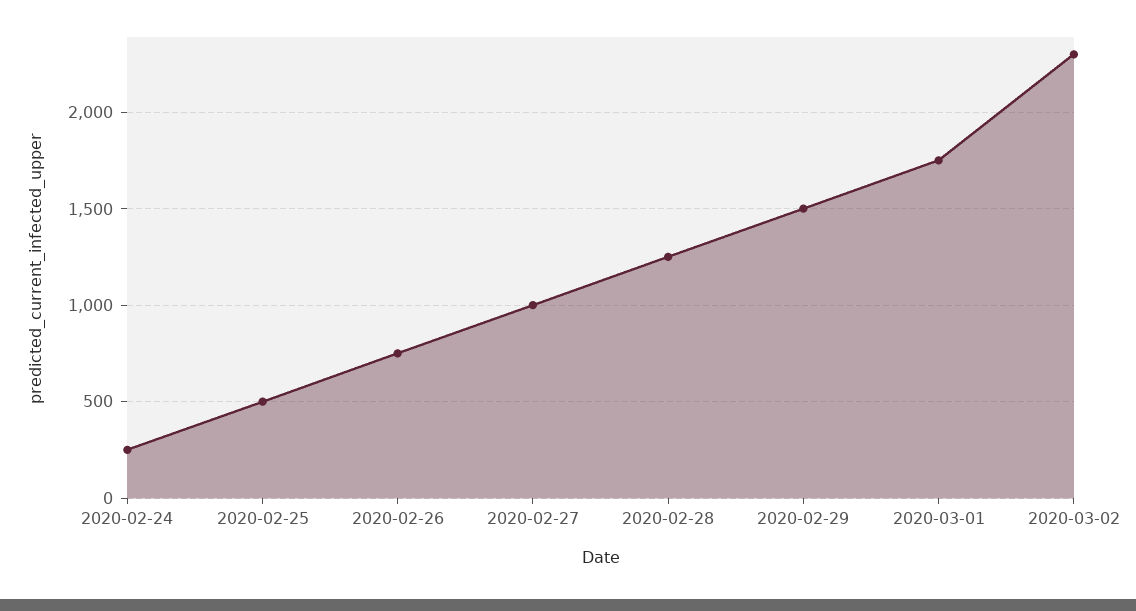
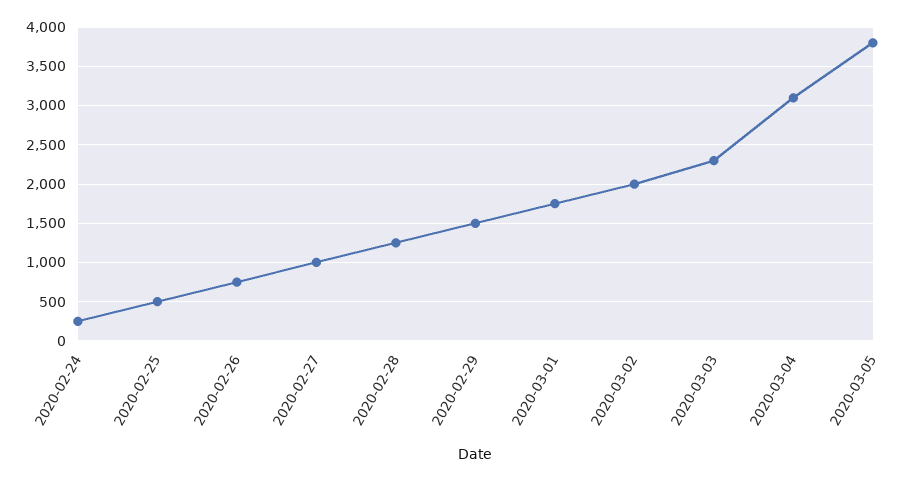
2020-03-02: 2300 -> 2000
2020-03-03: none -> 2300
2020-03-04: none -> 3100
2020-03-05: none -> 3800

